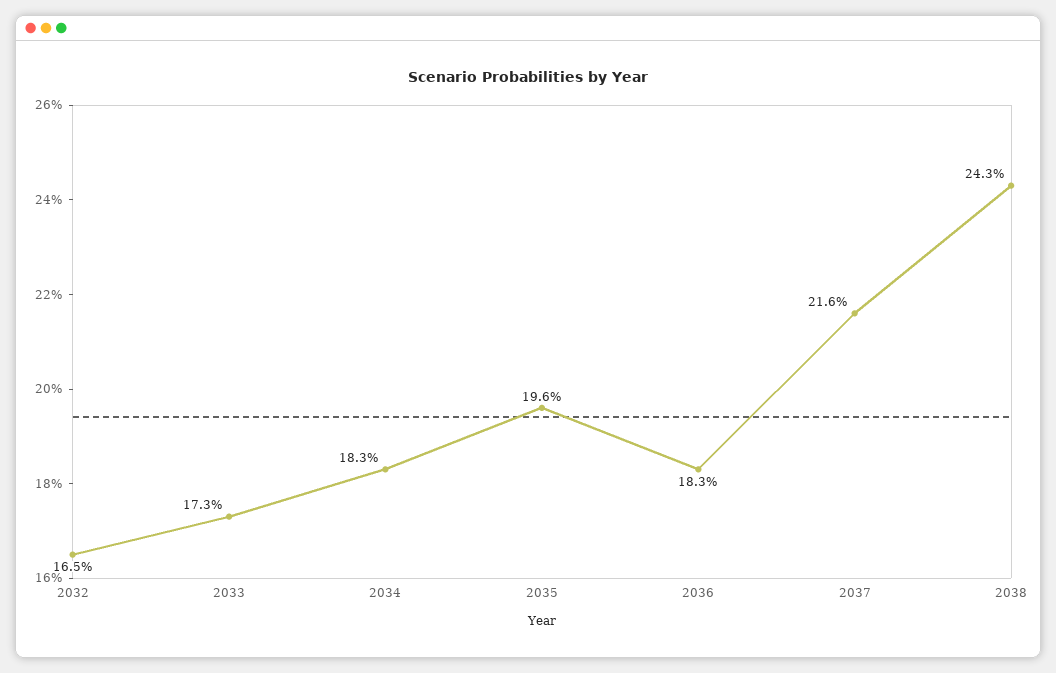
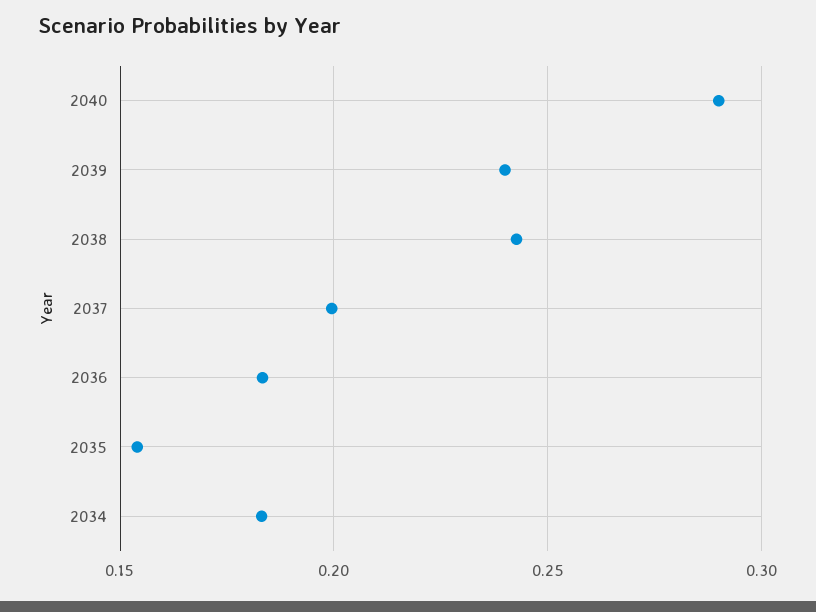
2032: 0.165 -> none
2033: 0.173 -> none
2035: 0.196 -> 0.155
2037: 0.216 -> 0.2
2040: none -> 0.29
2039: none -> 0.24

